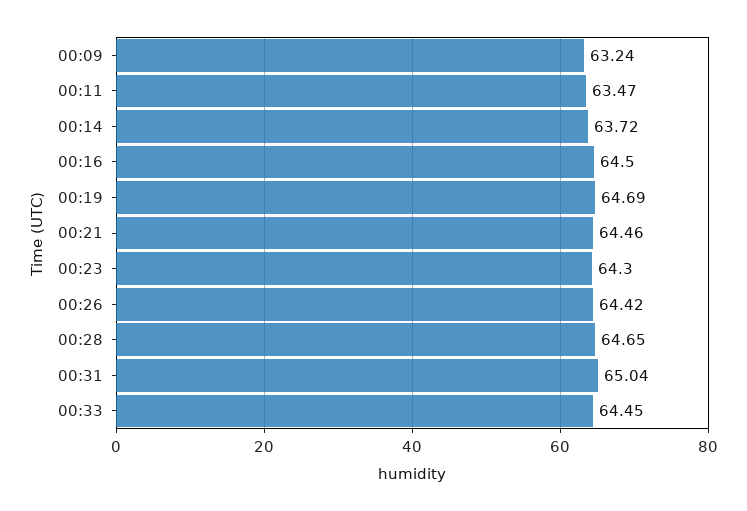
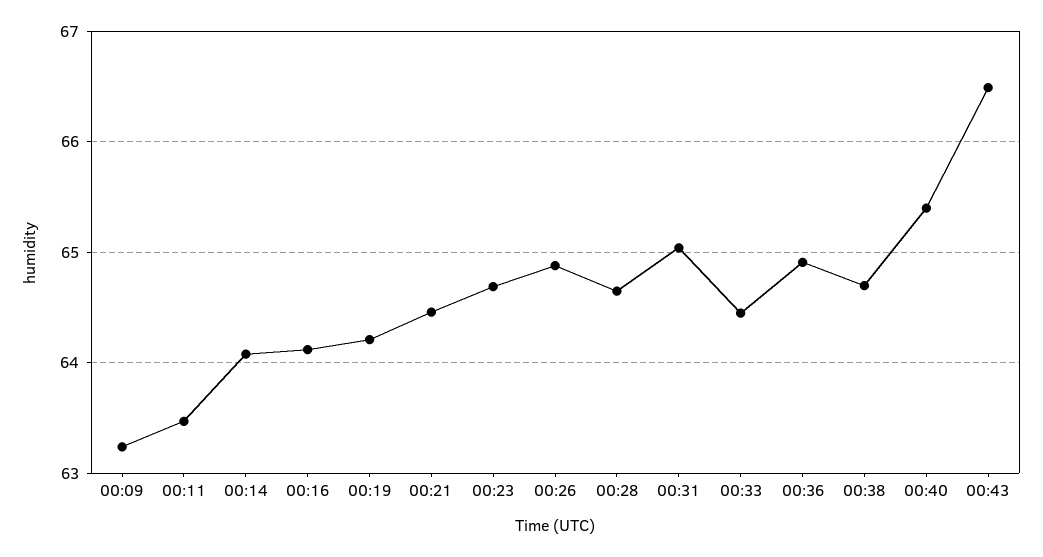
00:14: 63.72 -> 64.1
00:16: 64.5 -> 64.1
00:19: 64.69 -> 64.2
00:23: 64.3 -> 64.7
00:26: 64.42 -> 64.9
00:36: none -> 64.9
00:38: none -> 64.7
00:40: none -> 65.4
00:43: none -> 66.5

